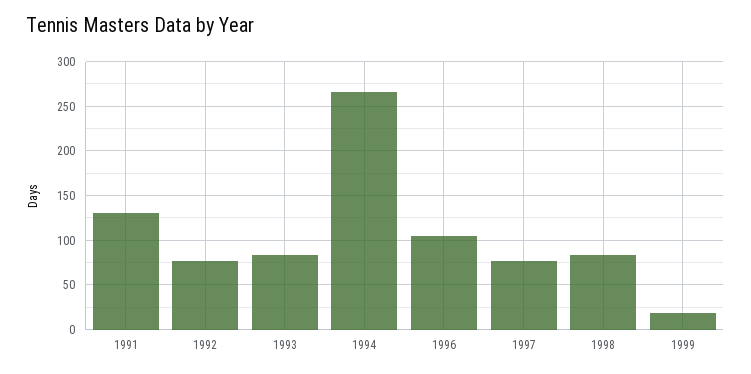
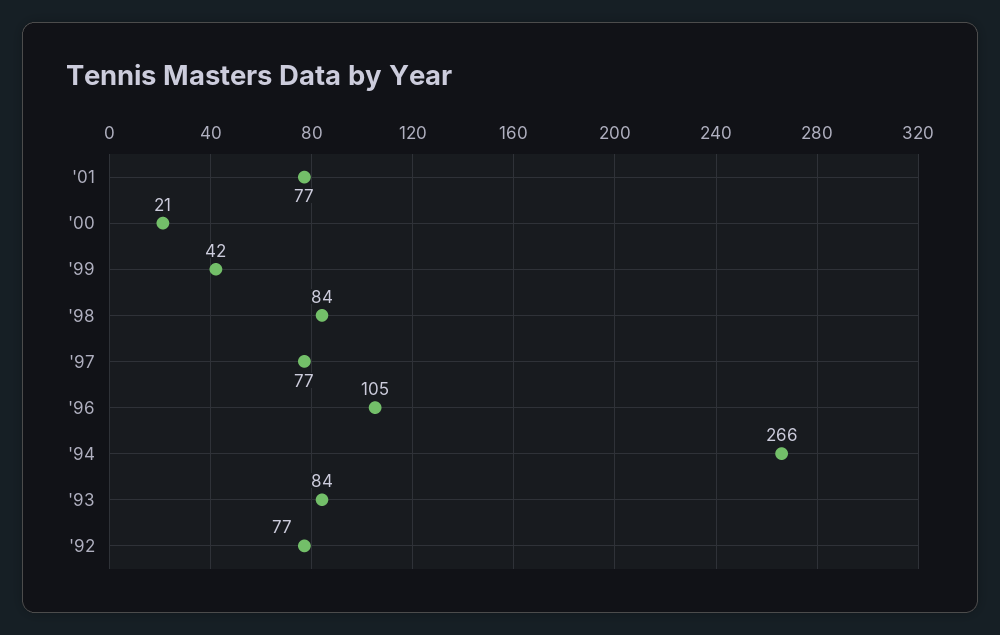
1991: 130 -> none
1999: 20 -> 42
'01: none -> 77
'00: none -> 21

